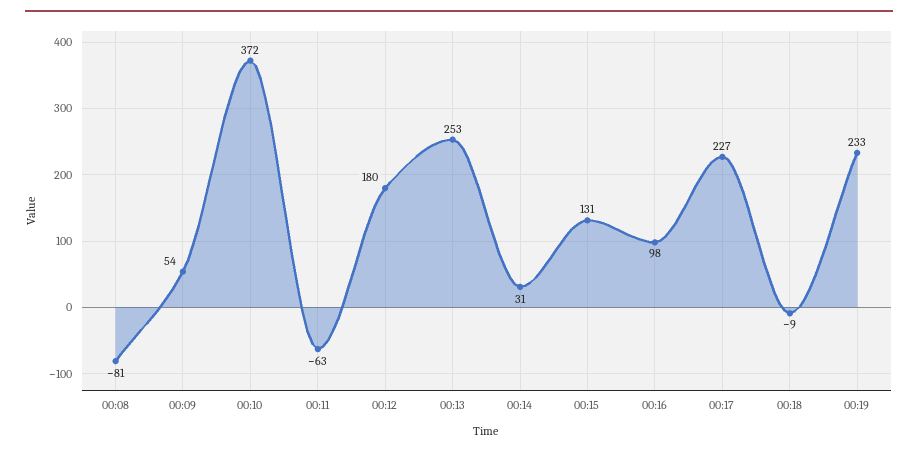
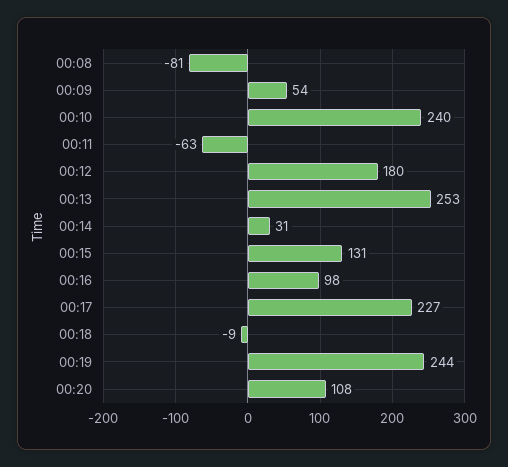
00:10: 372 -> 240
00:19: 233 -> 244
00:20: none -> 108

